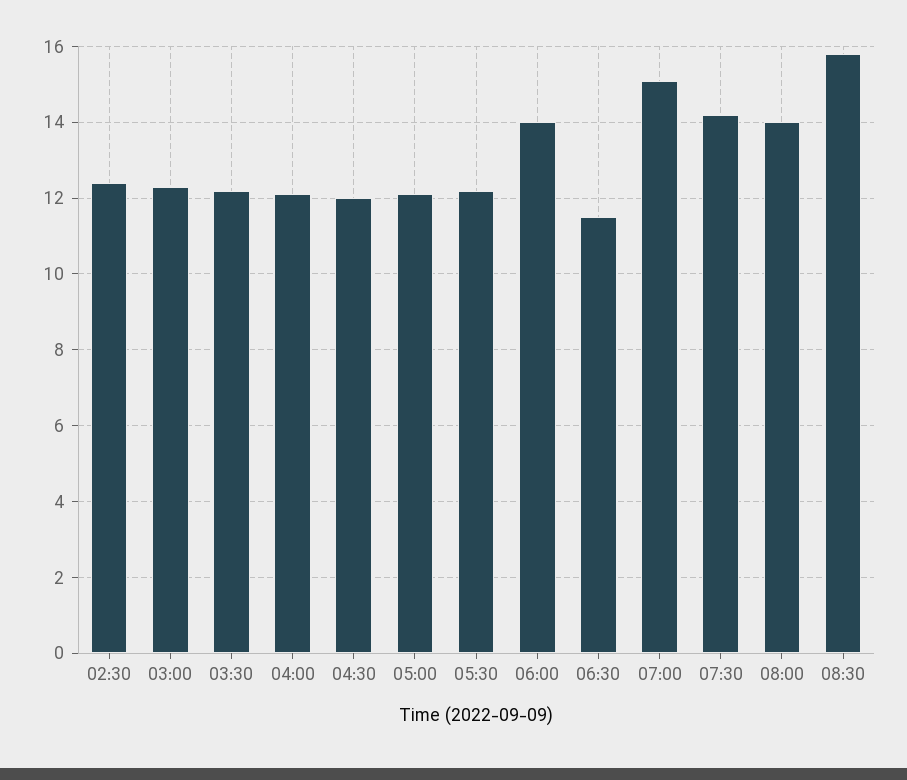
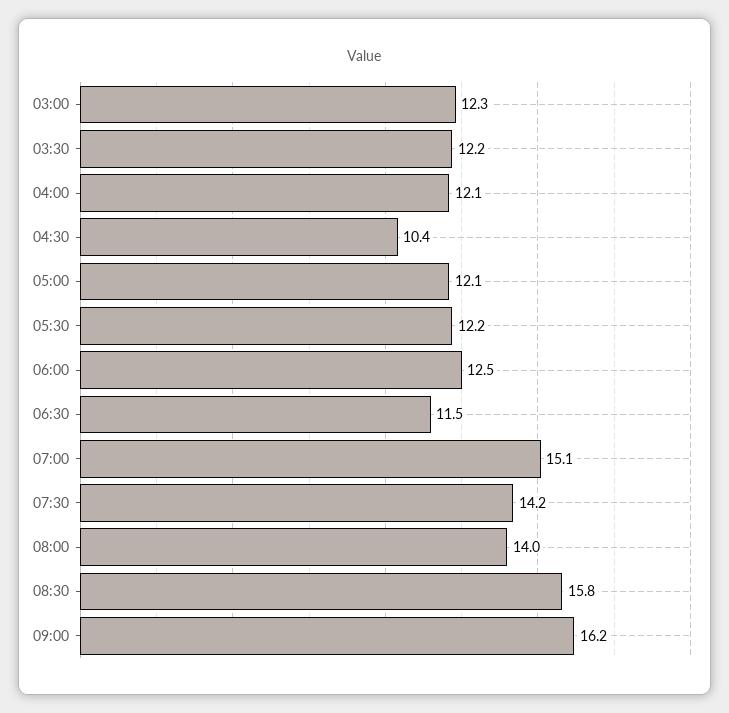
02:30: 12.5 -> none
04:30: 12 -> 10.4
06:00: 14 -> 12.5
09:00: none -> 16.2

